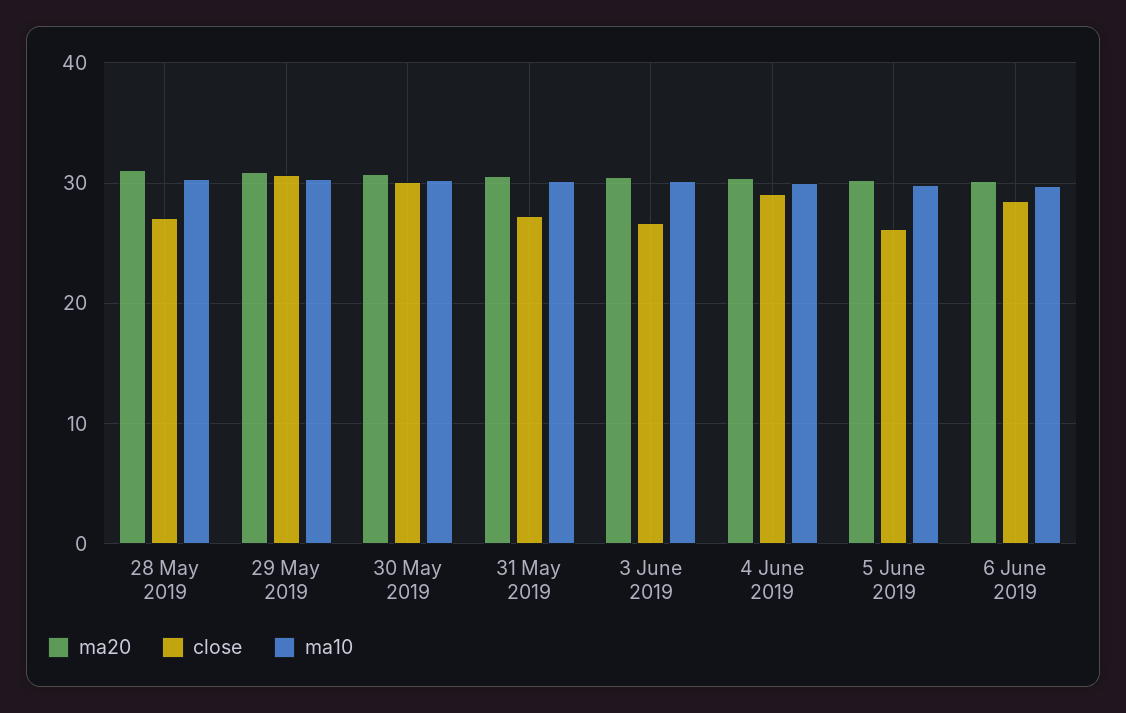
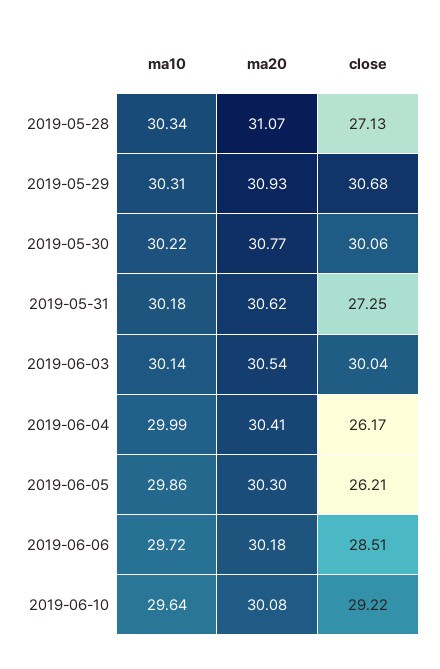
close, 3 June 2019: 27 -> 30.04
close, 4 June 2019: 29 -> 26.17
ma10, 2019-06-10: none -> 29.64
ma20, 2019-06-10: none -> 30.08
close, 2019-06-10: none -> 29.22

